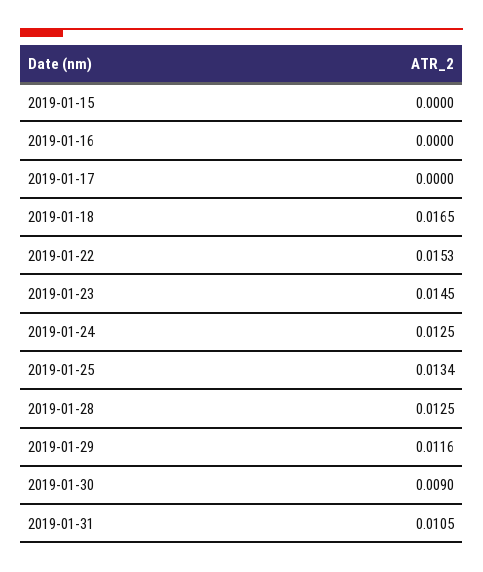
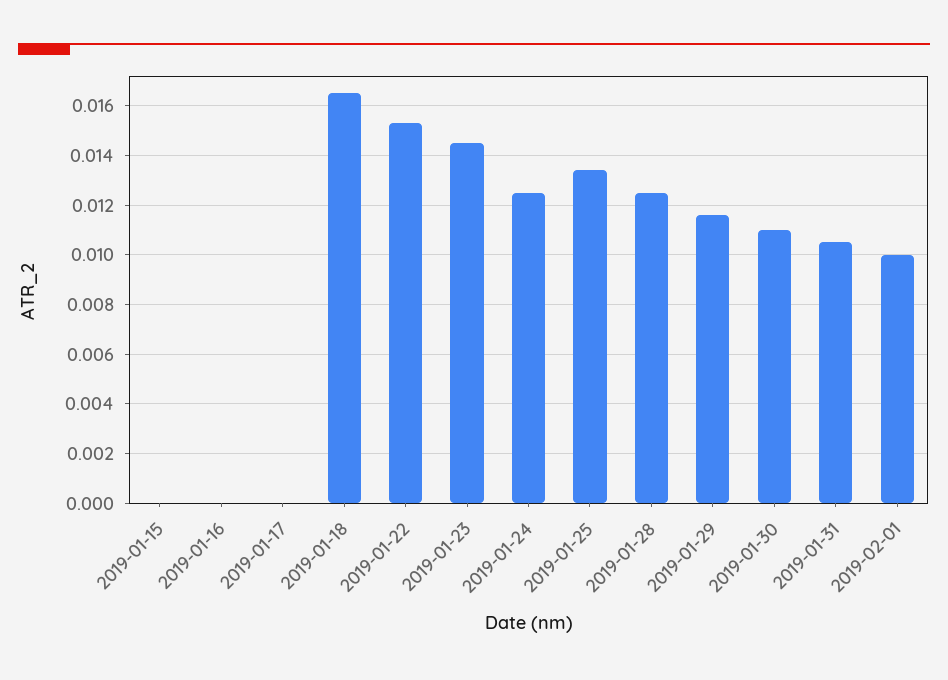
2019-01-30: 0.009 -> 0.011
2019-02-01: none -> 0.01

